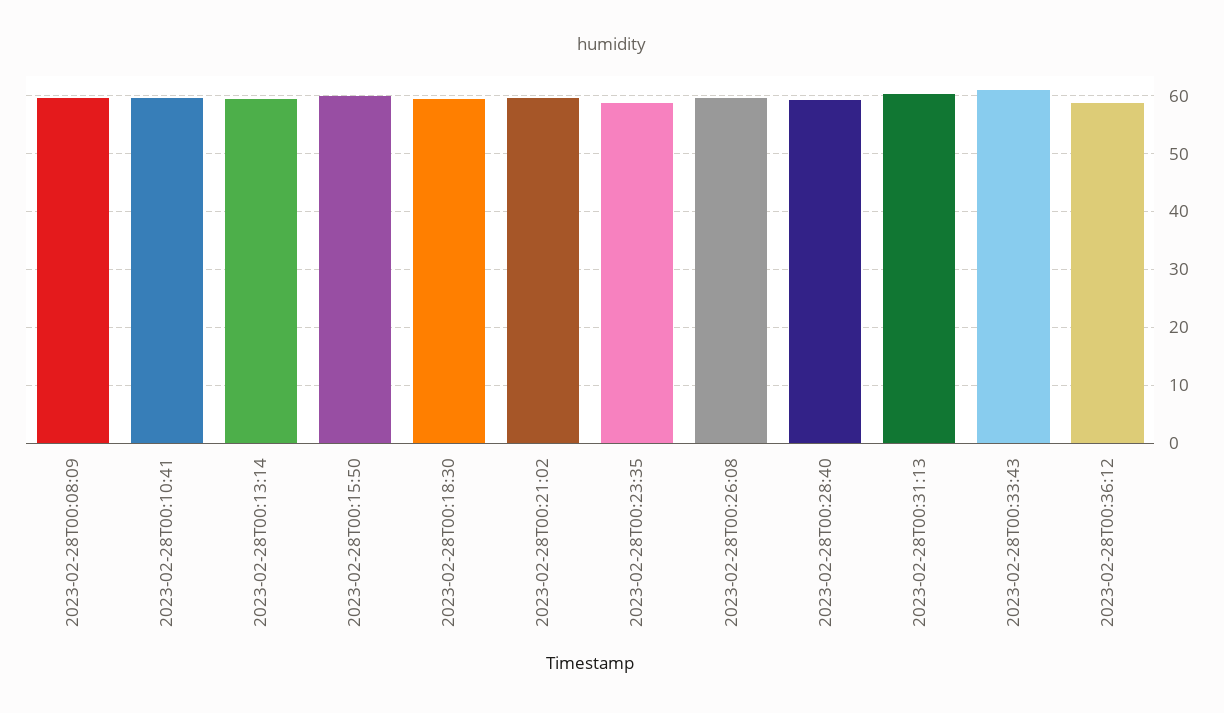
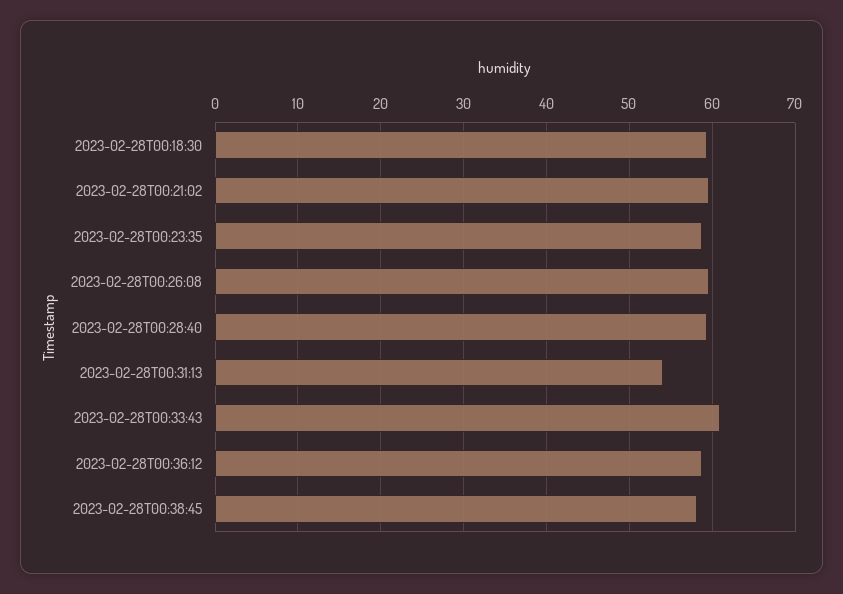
2023-02-28T00:08:09: 60 -> none
2023-02-28T00:10:41: 60 -> none
2023-02-28T00:13:14: 60 -> none
2023-02-28T00:15:50: 60 -> none
2023-02-28T00:31:13: 60 -> 54
2023-02-28T00:38:45: none -> 58

